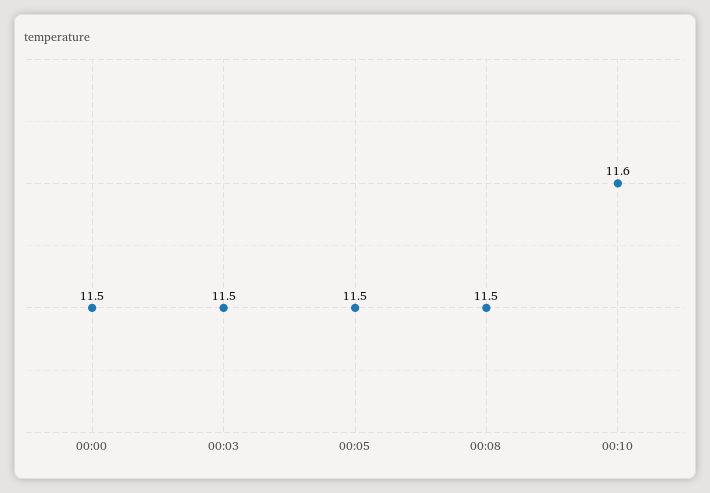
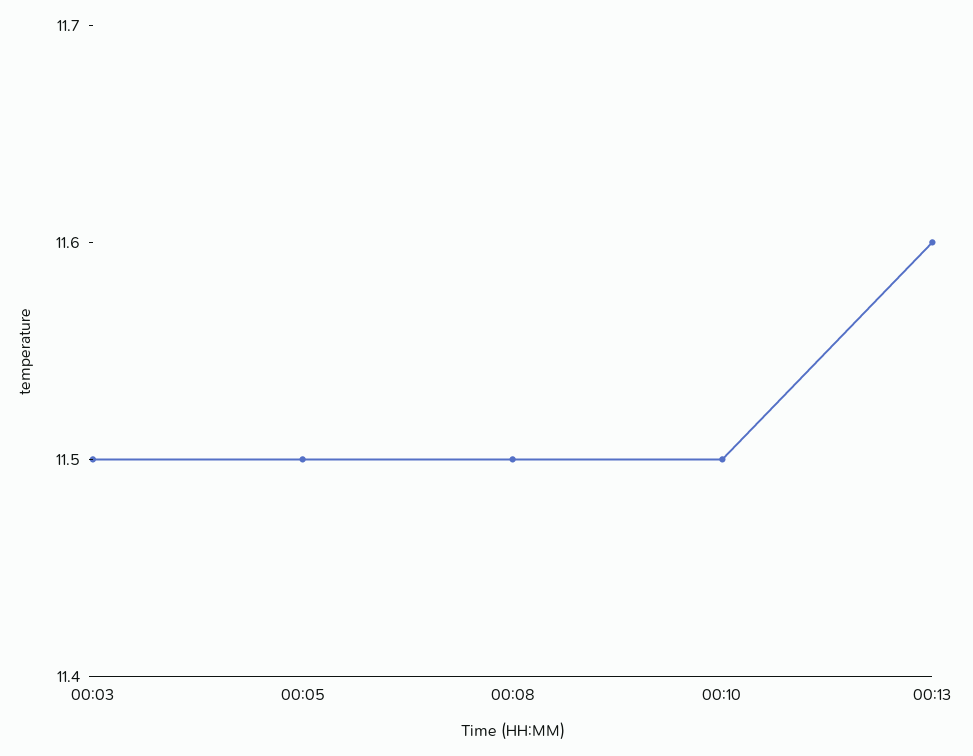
00:00: 11.5 -> none
00:10: 11.6 -> 11.5
00:13: none -> 11.6

